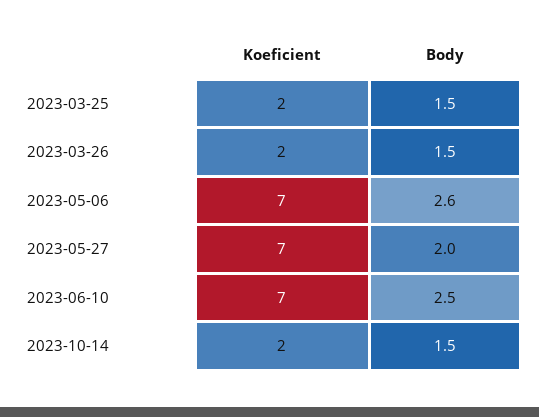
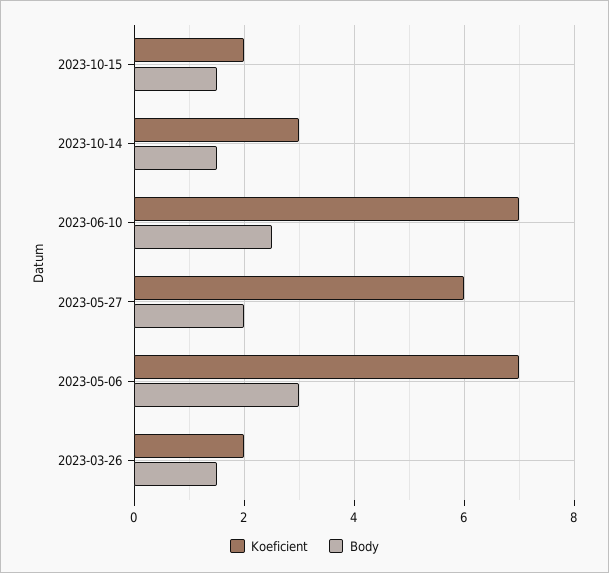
Koeficient, 2023-03-25: 2 -> none
Body, 2023-03-25: 1.5 -> none
Body, 2023-05-06: 2.6 -> 3
Koeficient, 2023-05-27: 7 -> 6
Koeficient, 2023-10-14: 2 -> 3
Koeficient, 2023-10-15: none -> 2
Body, 2023-10-15: none -> 1.5

